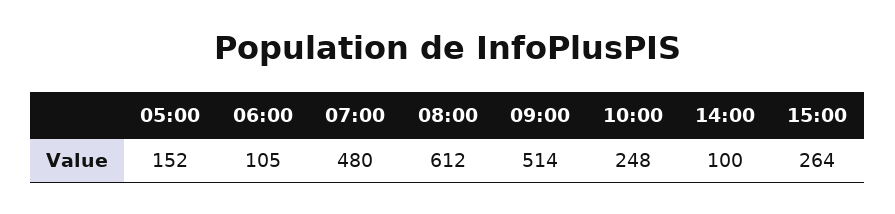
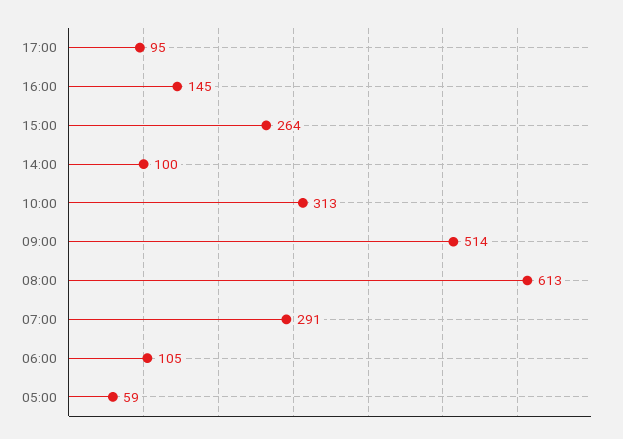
05:00: 152 -> 59
07:00: 480 -> 291
08:00: 612 -> 613
10:00: 248 -> 313
17:00: none -> 95
16:00: none -> 145

